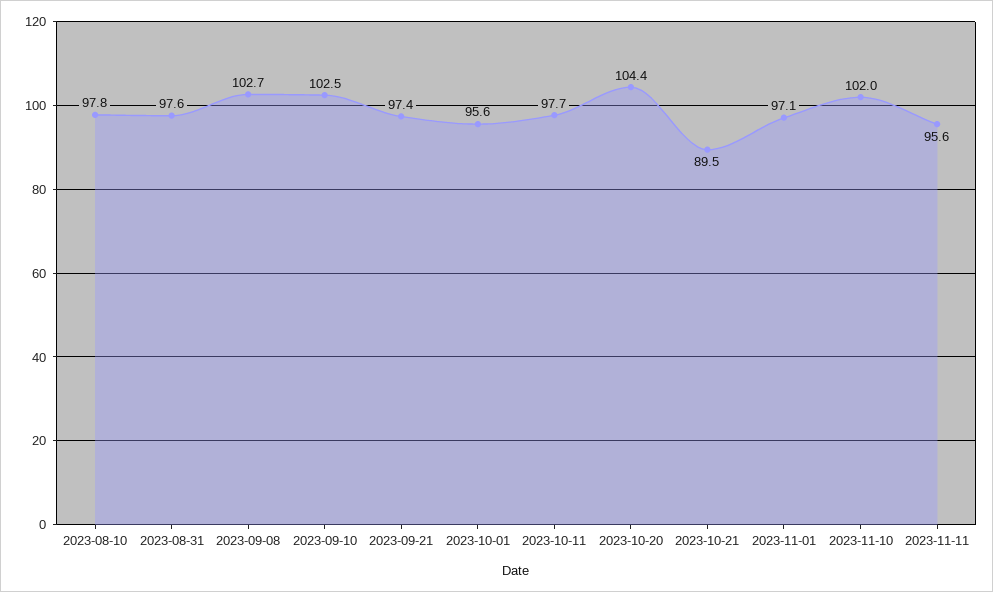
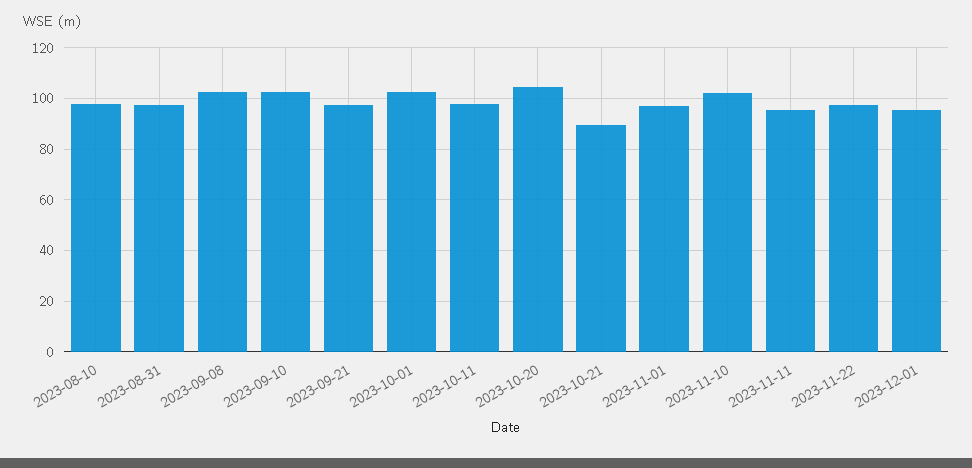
2023-10-01: 95.6 -> 102.5
2023-11-22: none -> 97.5
2023-12-01: none -> 95

